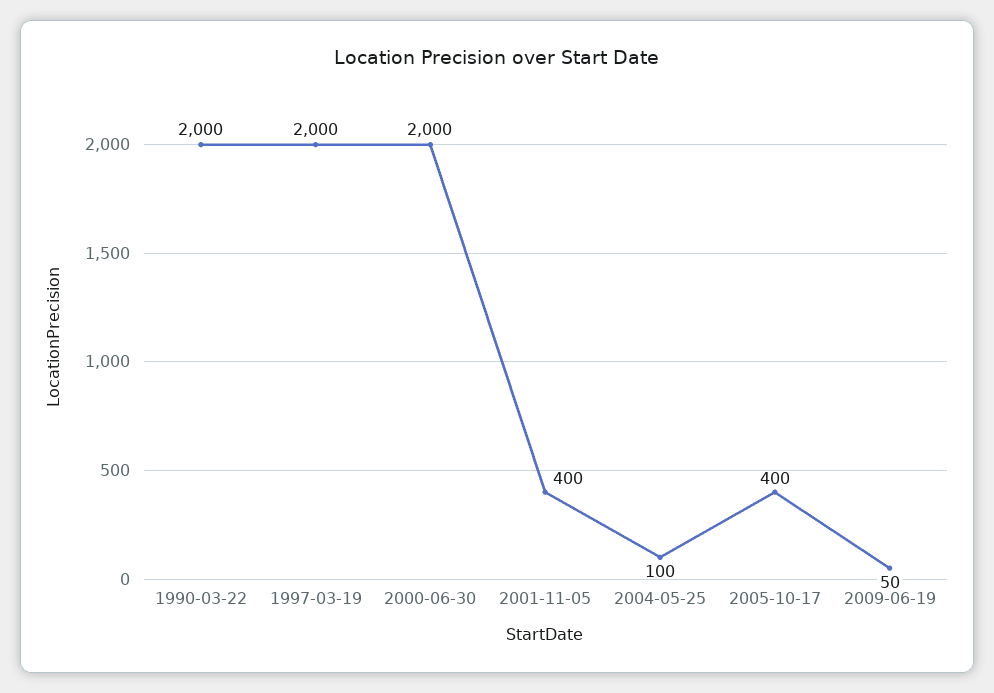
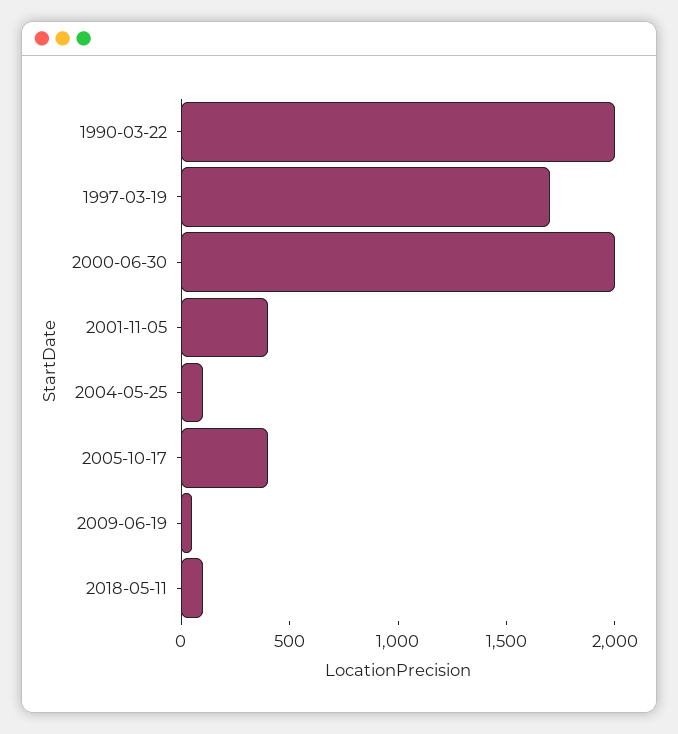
1997-03-19: 2000 -> 1700
2018-05-11: none -> 100

